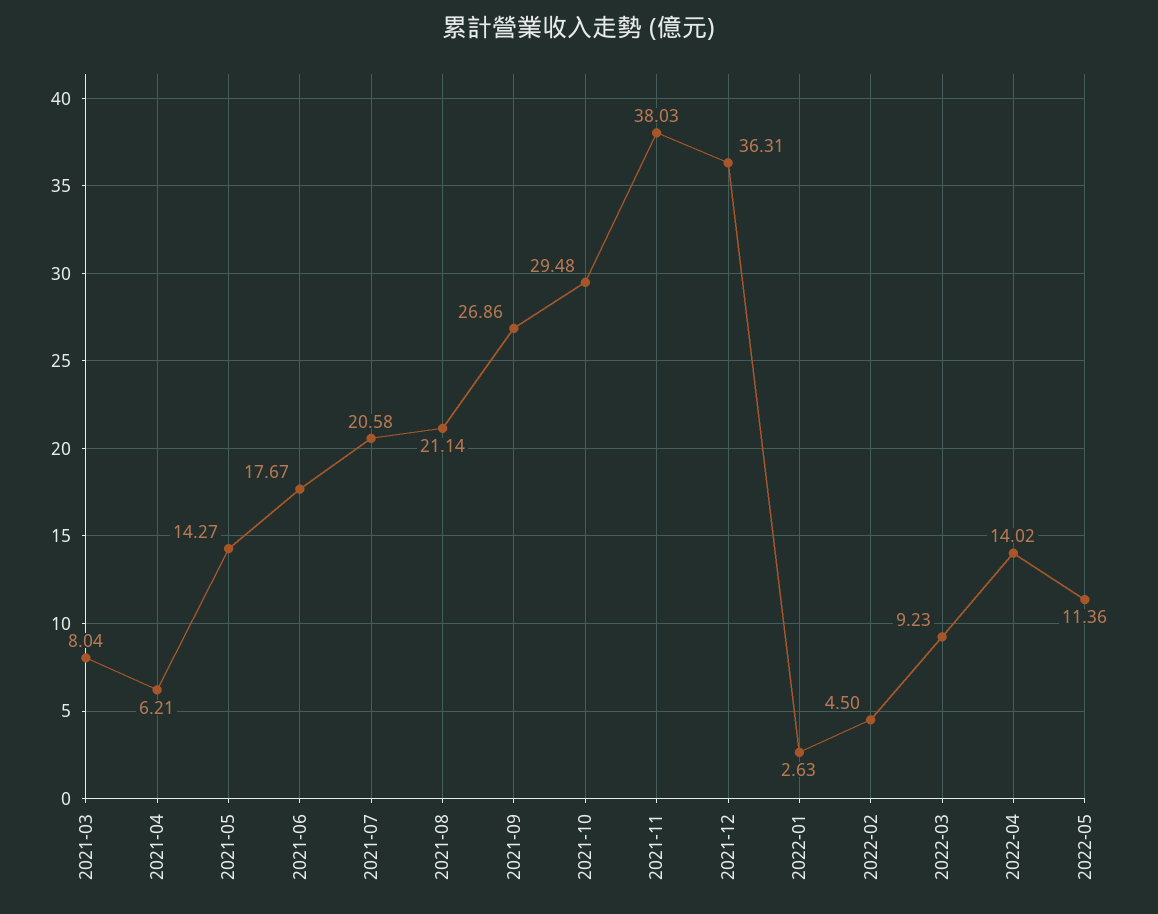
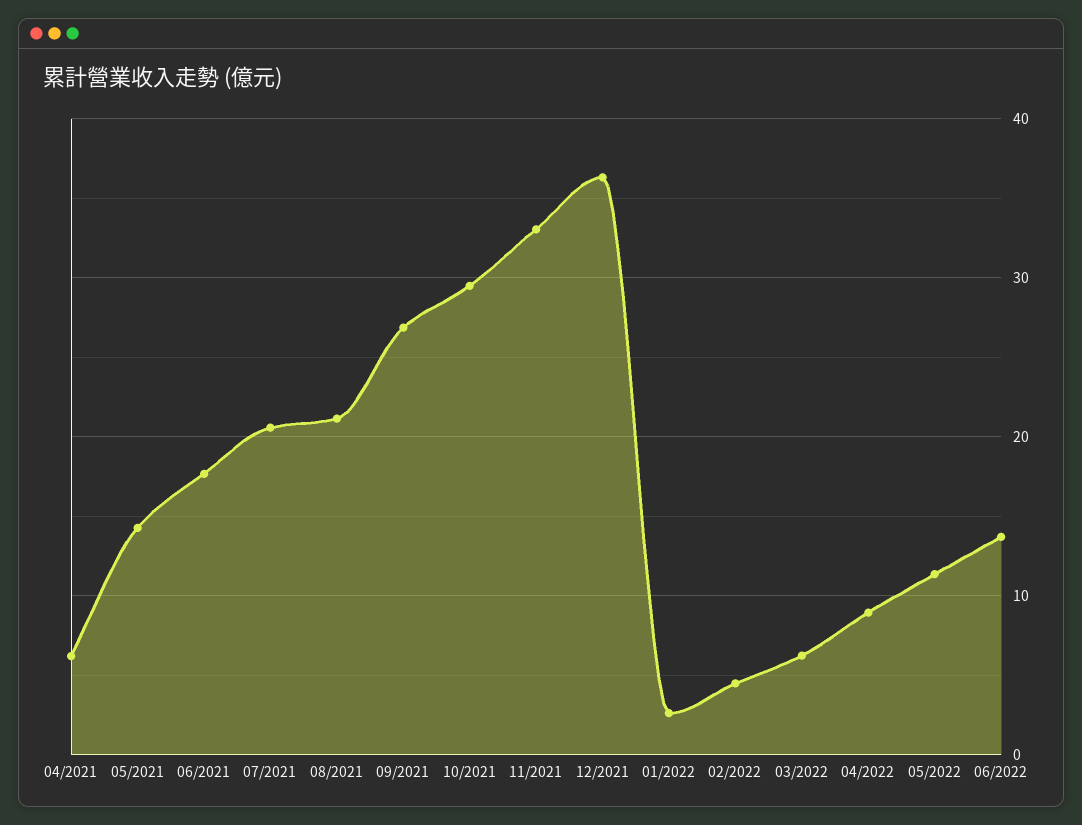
2021-03: 8.04 -> none
2021-11: 38.03 -> 33
2022-03: 9.23 -> 6
2022-04: 14.02 -> 9
06/2022: none -> 14

